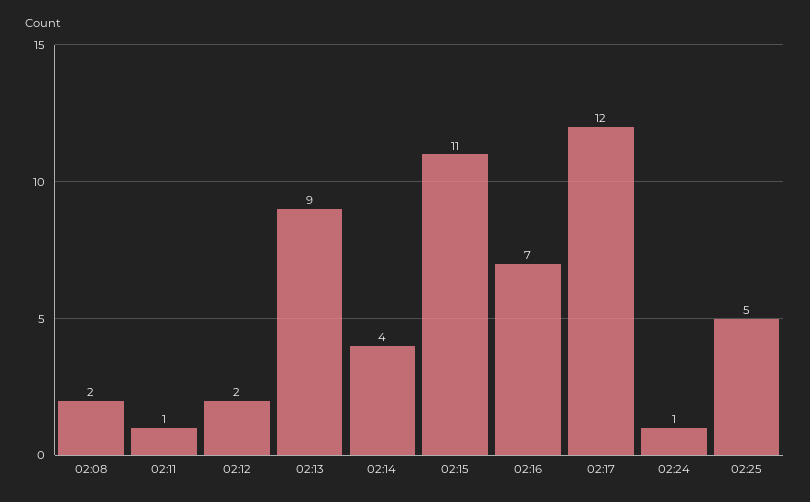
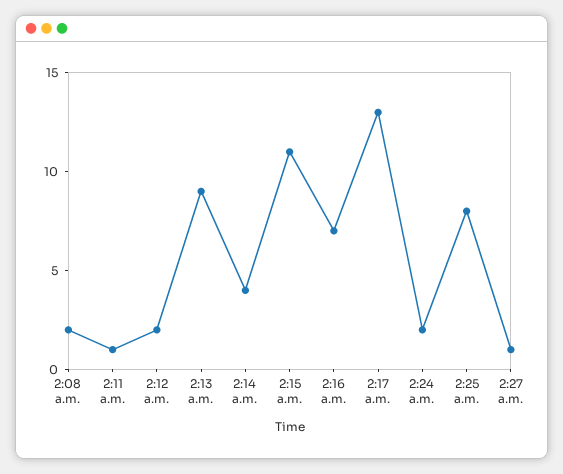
02:17: 12 -> 13
02:24: 1 -> 2
02:25: 5 -> 8
2:27 a.m.: none -> 1

